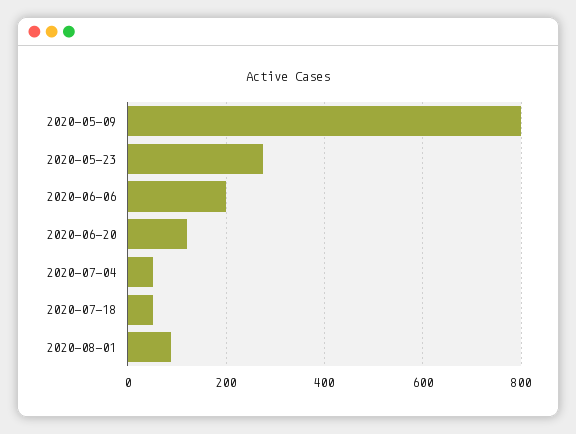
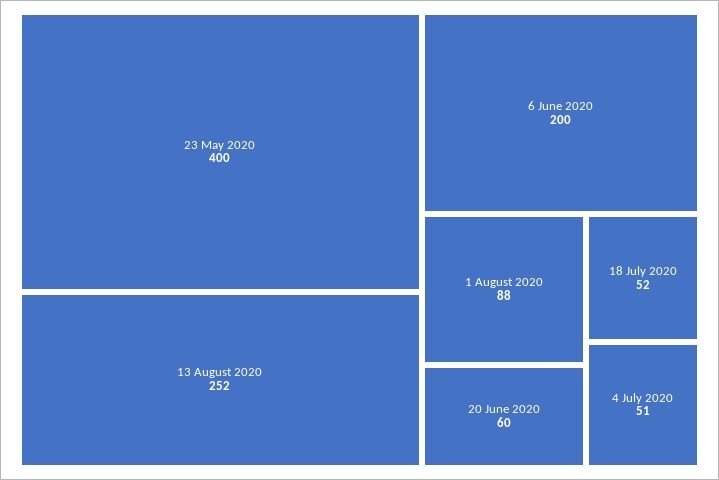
2020-05-09: 800 -> none
2020-05-23: 280 -> 400
2020-06-20: 120 -> 60
13 August 2020: none -> 252

